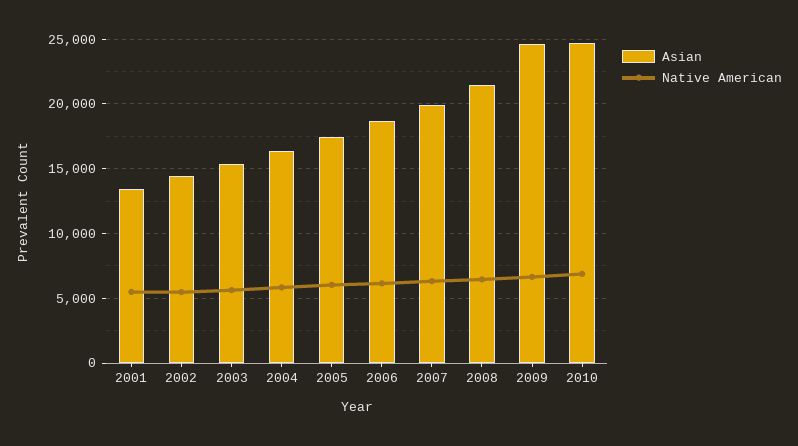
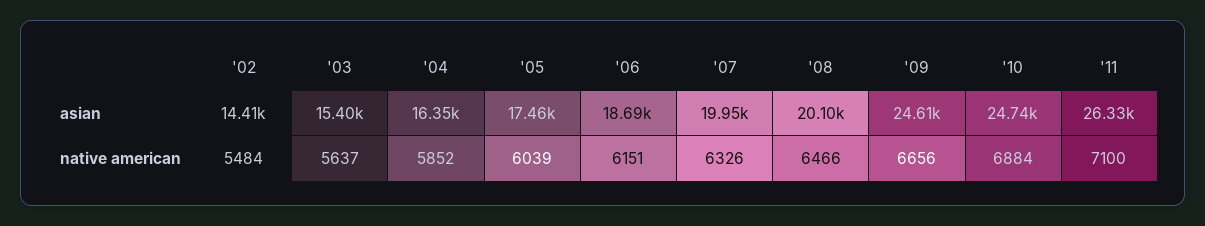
Asian, 2001: 13500 -> none
Native American, 2001: 5500 -> none
Asian, 2008: 21500 -> 20100
Asian, '11: none -> 26330
Native American, '11: none -> 7100

